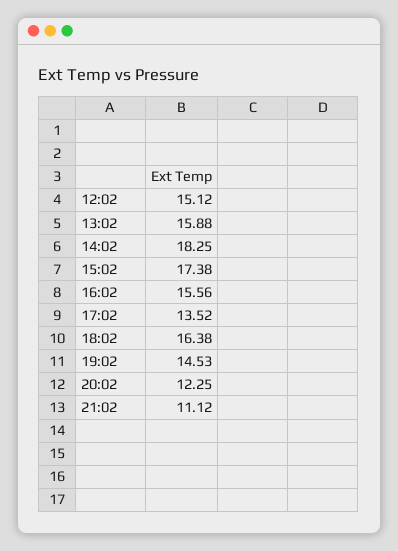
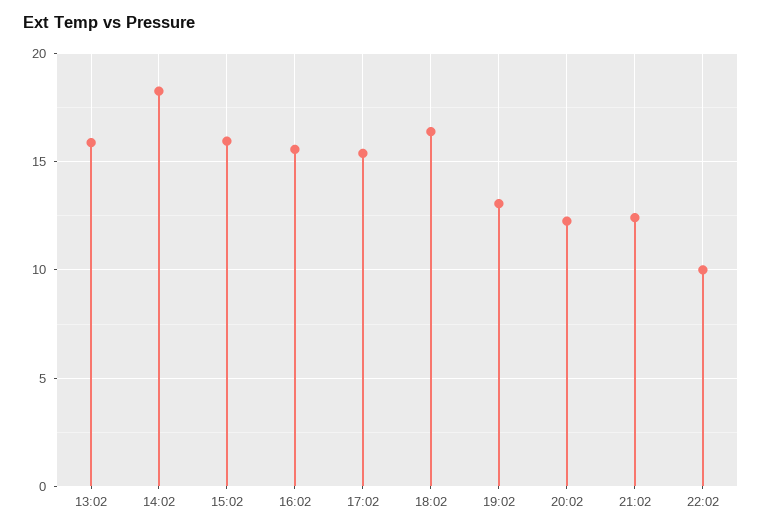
12:02: 15.12 -> none
15:02: 17.38 -> 16
17:02: 13.52 -> 15.5
19:02: 14.53 -> 13
21:02: 11.12 -> 12.5
22:02: none -> 10

